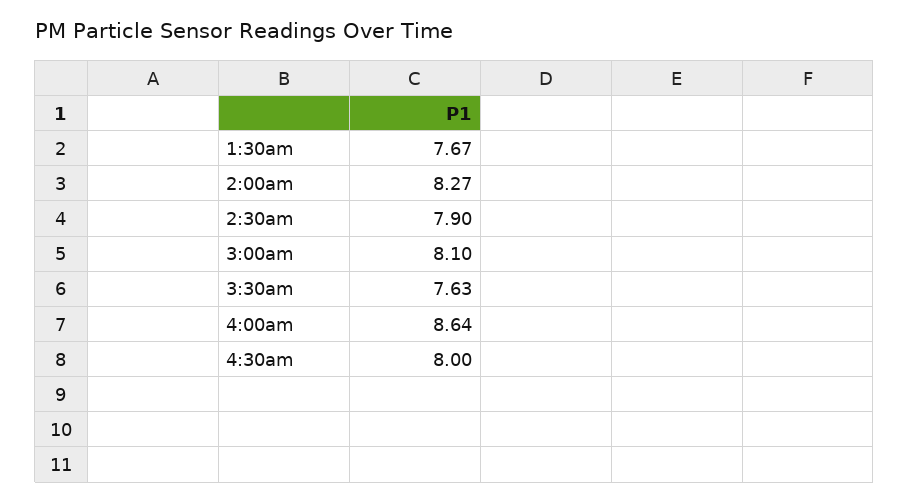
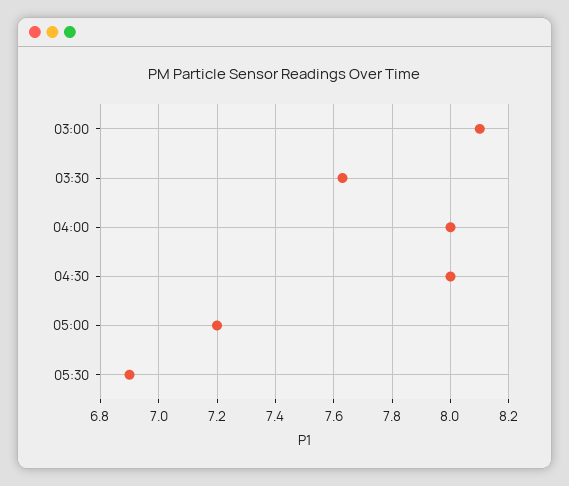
1:30am: 7.67 -> none
2:00am: 8.27 -> none
2:30am: 7.9 -> none
4:00am: 8.64 -> 8
05:00: none -> 7.2
05:30: none -> 6.9

